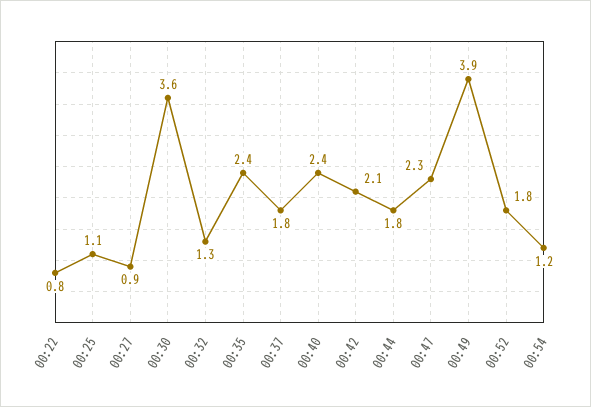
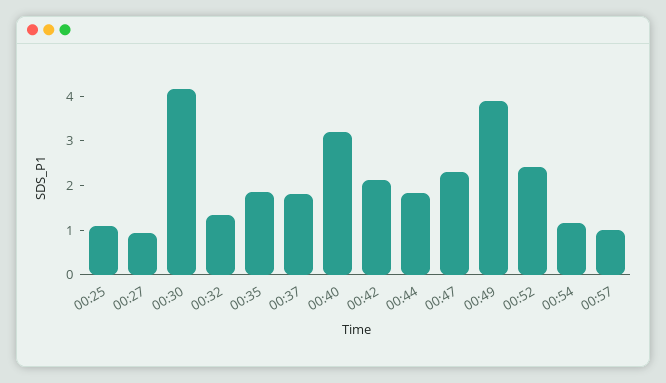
00:22: 0.8 -> none
00:30: 3.6 -> 4.2
00:35: 2.4 -> 1.8
00:40: 2.4 -> 3.2
00:52: 1.8 -> 2.4
00:57: none -> 1

